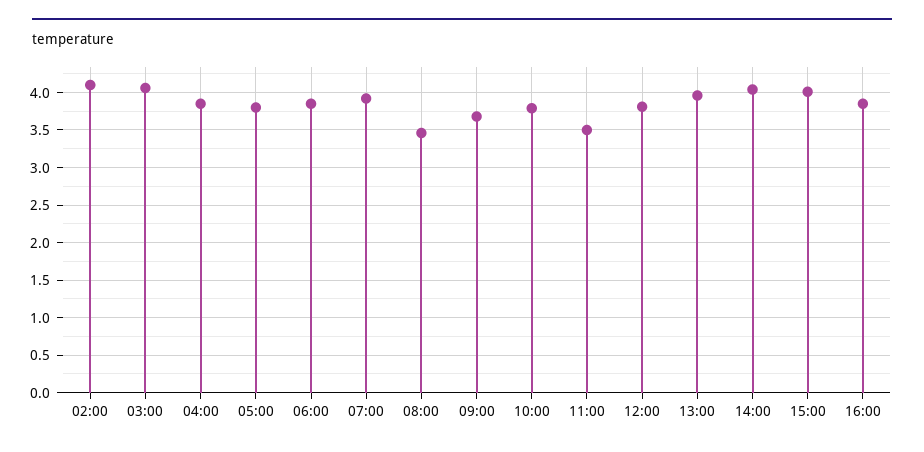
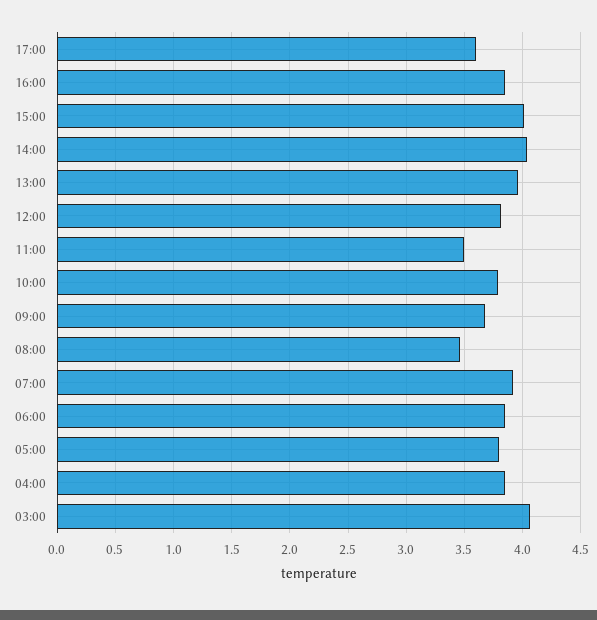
02:00: 4.1 -> none
17:00: none -> 3.6

